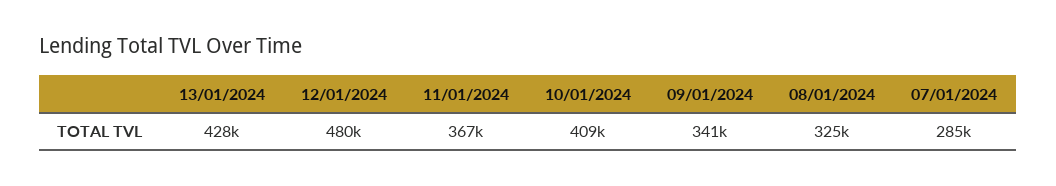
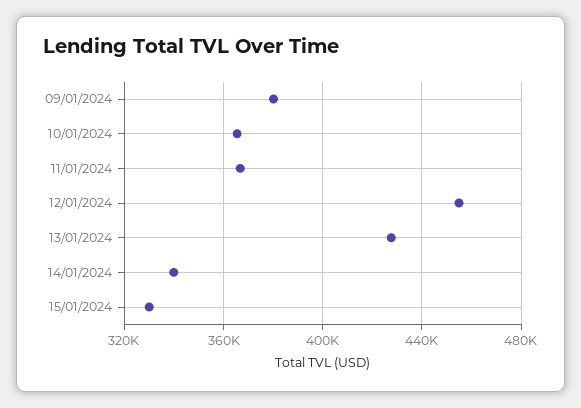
12/01/2024: 480000 -> 455000
10/01/2024: 409000 -> 365000
09/01/2024: 341000 -> 380000
08/01/2024: 325000 -> none
07/01/2024: 285000 -> none
14/01/2024: none -> 340000
15/01/2024: none -> 330000

